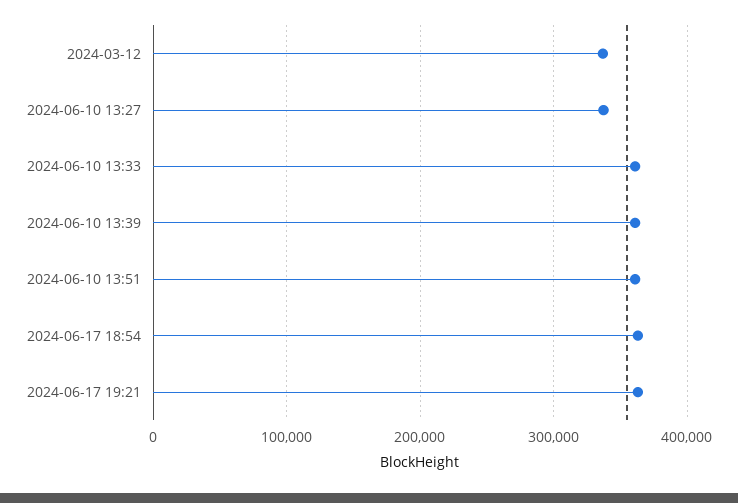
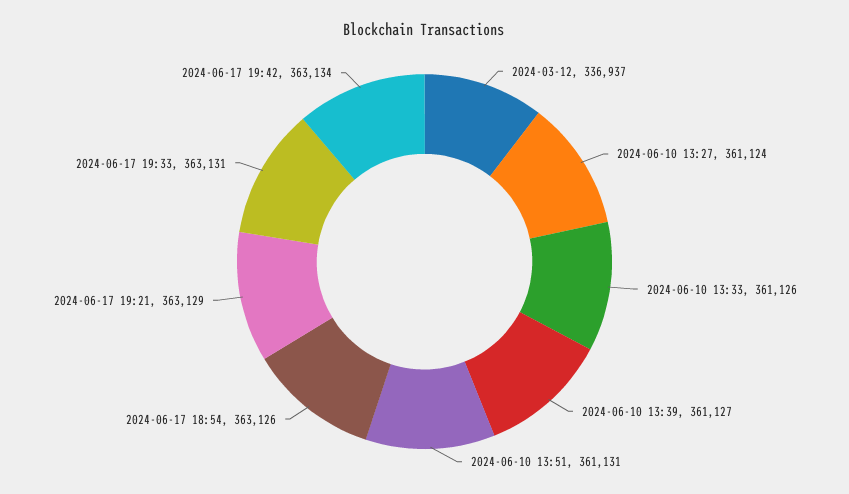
2024-06-10 13:27: 340000 -> 361124
2024-06-17 19:33: none -> 363131
2024-06-17 19:42: none -> 363134

